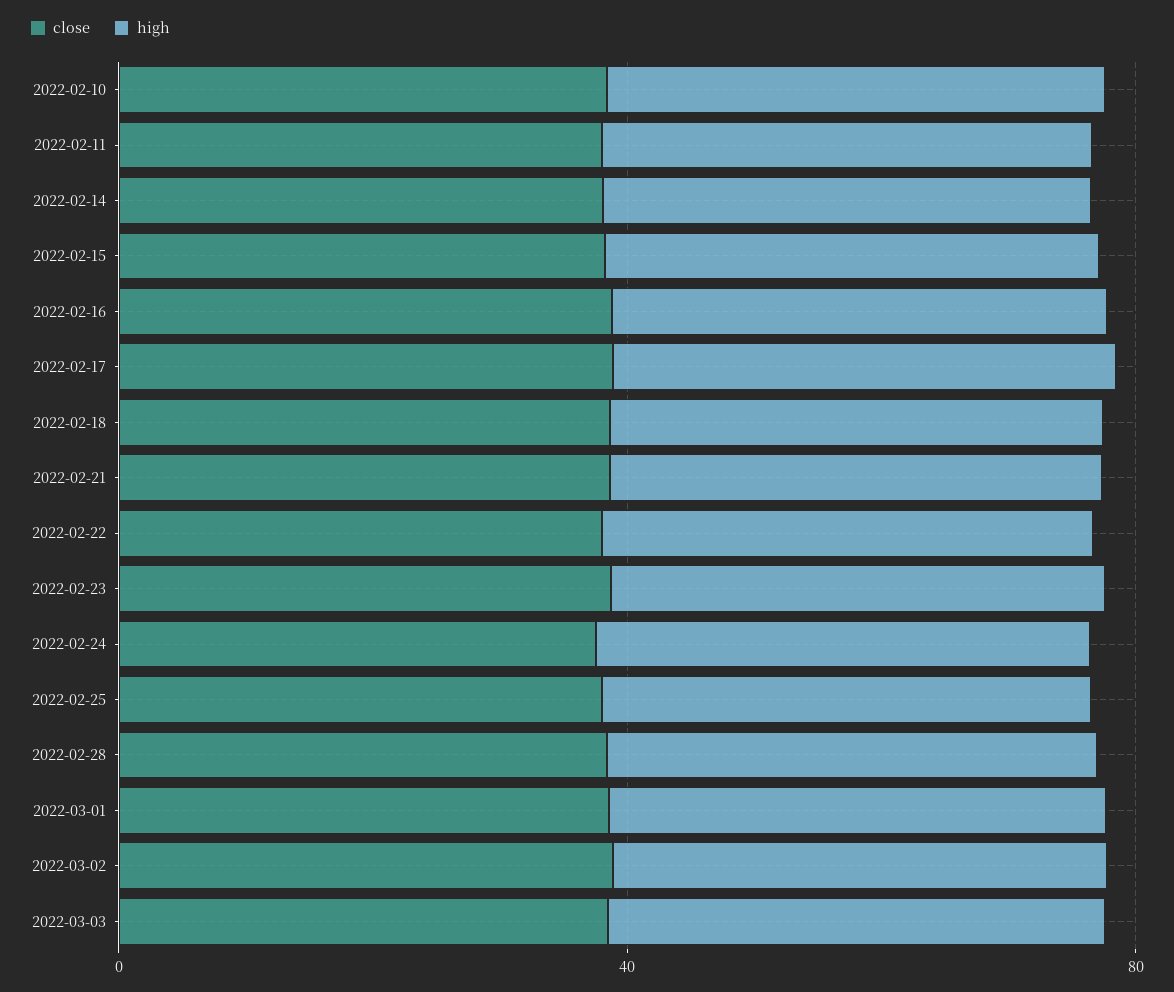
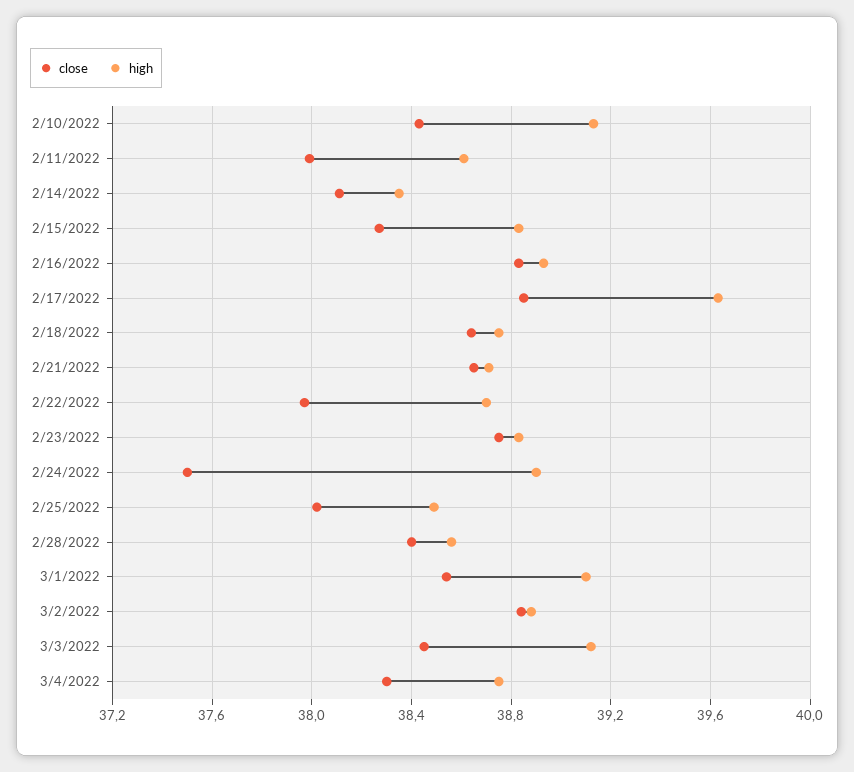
close, 3/4/2022: none -> 38.3
high, 3/4/2022: none -> 38.75

